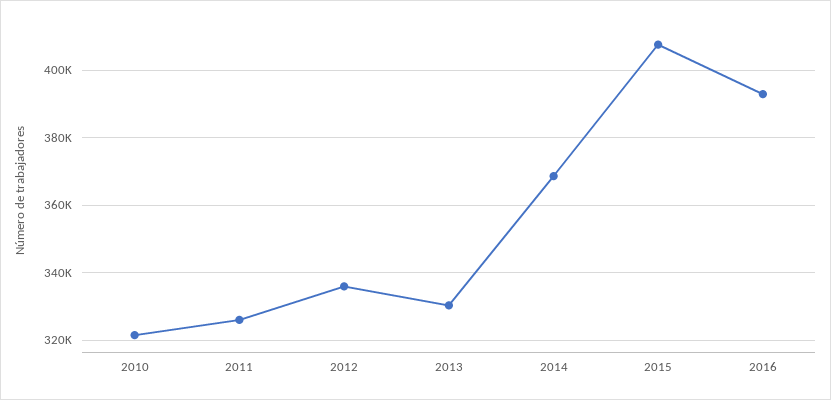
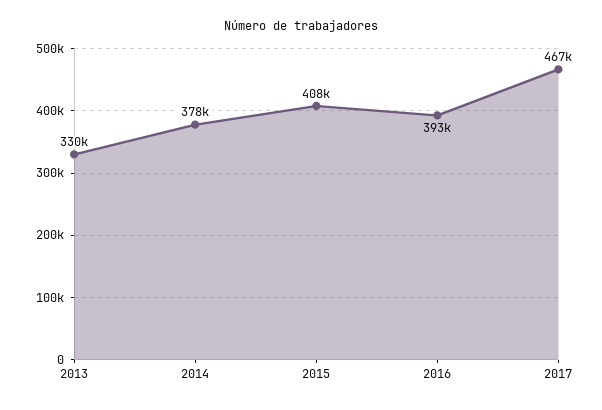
2010: 322000 -> none
2011: 326000 -> none
2012: 336000 -> none
2014: 368000 -> 378000
2017: none -> 467000

